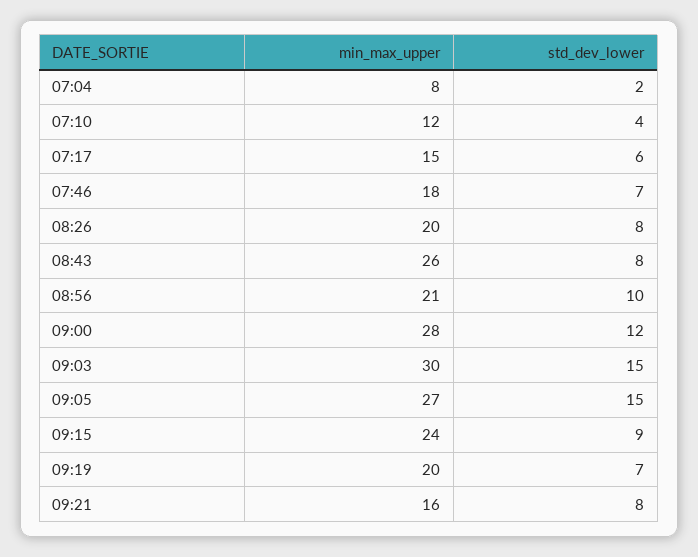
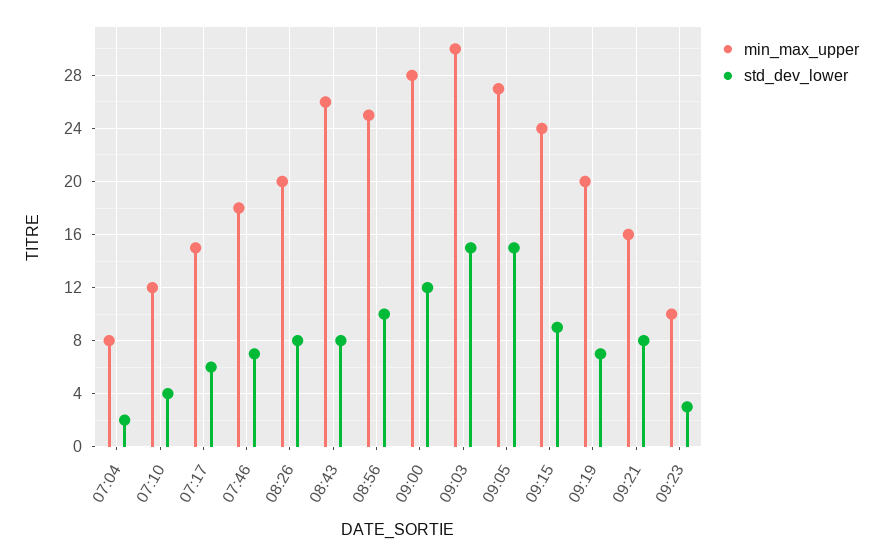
min_max_upper, 08:56: 21 -> 25
min_max_upper, 09:23: none -> 10
std_dev_lower, 09:23: none -> 3

